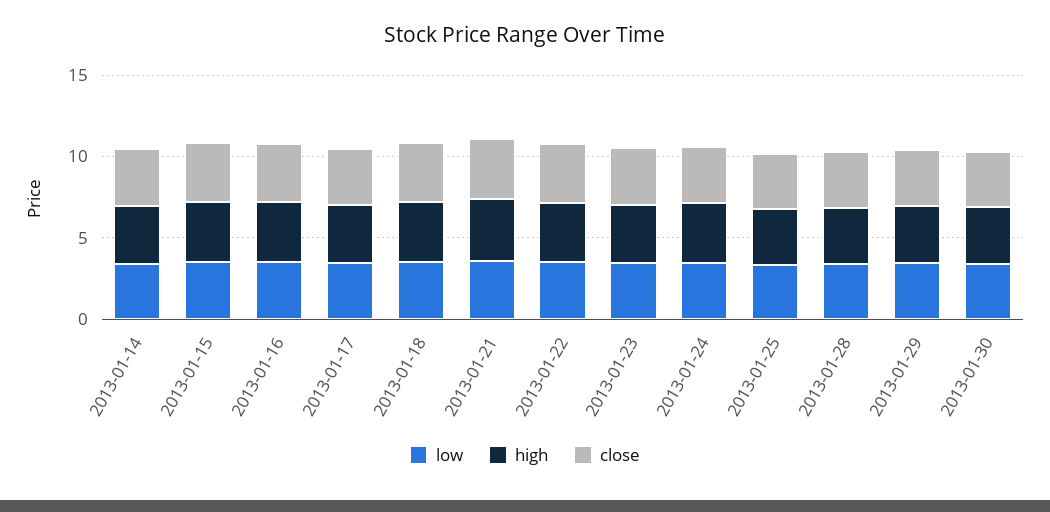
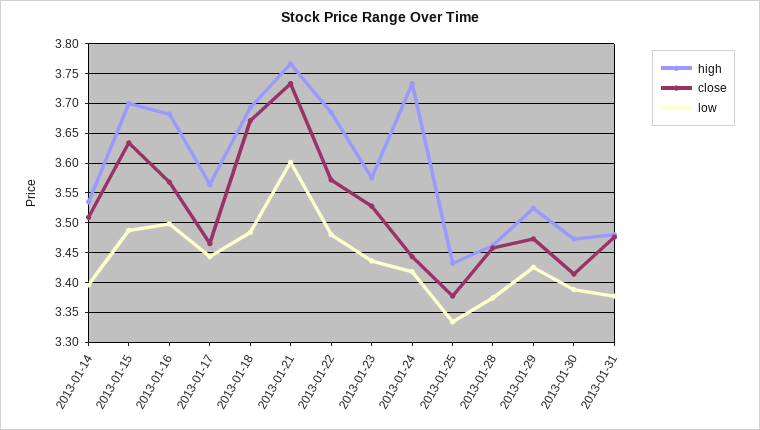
high, 2013-01-31: none -> 3.475
close, 2013-01-31: none -> 3.475
low, 2013-01-31: none -> 3.375

